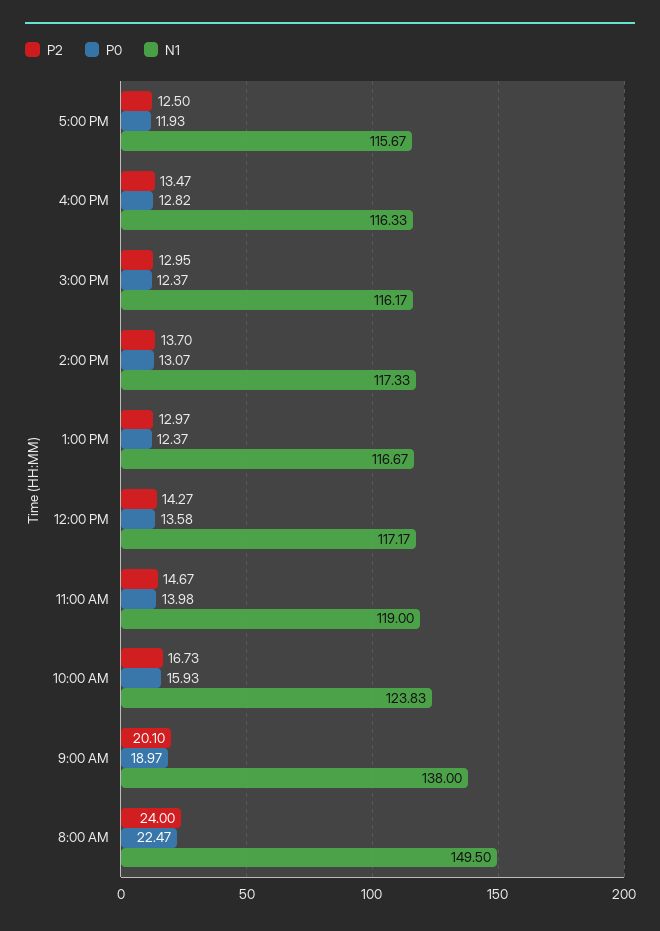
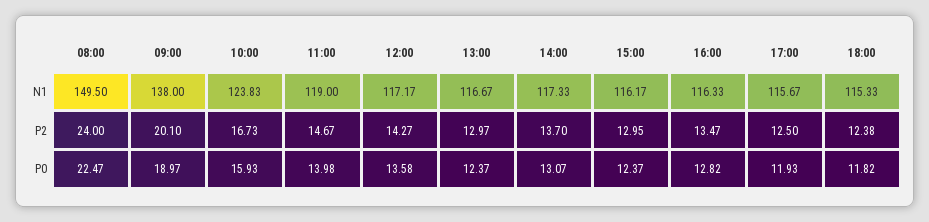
N1, 18:00: none -> 115.33
P2, 18:00: none -> 12.38
P0, 18:00: none -> 11.82

